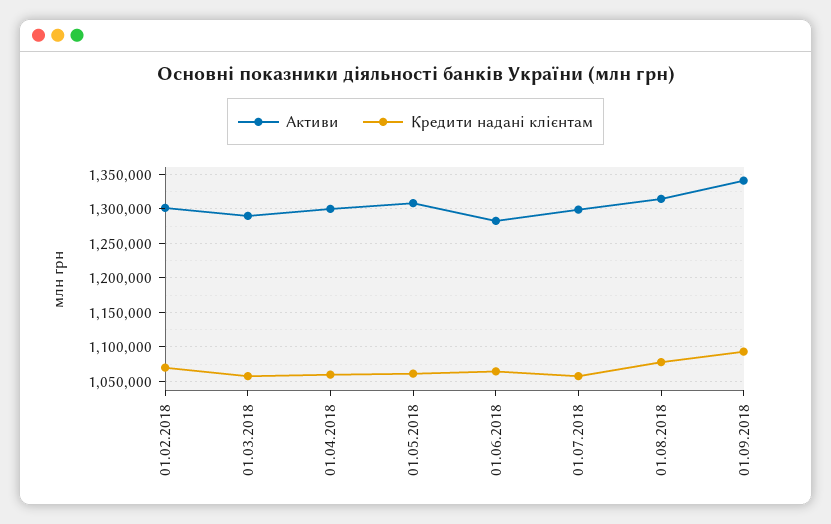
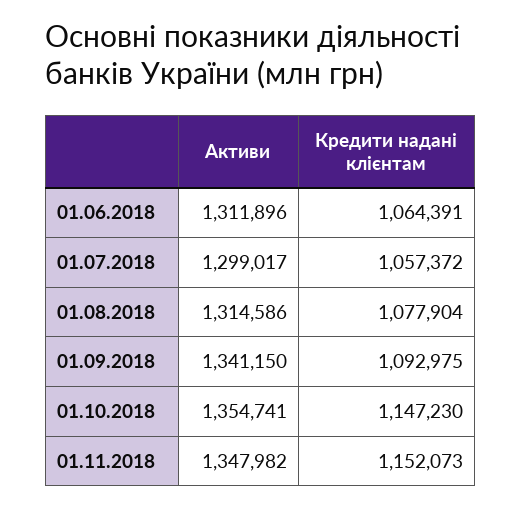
Активи, 01.02.2018: 1300000 -> none
Кредити надані клієнтам, 01.02.2018: 1070000 -> none
Активи, 01.03.2018: 1290000 -> none
Кредити надані клієнтам, 01.03.2018: 1060000 -> none
Активи, 01.04.2018: 1300000 -> none
Кредити надані клієнтам, 01.04.2018: 1060000 -> none
Активи, 01.05.2018: 1310000 -> none
Кредити надані клієнтам, 01.05.2018: 1060000 -> none
Активи, 01.06.2018: 1280000 -> 1311896
Активи, 01.10.2018: none -> 1354741
Кредити надані клієнтам, 01.10.2018: none -> 1147230
Активи, 01.11.2018: none -> 1347982
Кредити надані клієнтам, 01.11.2018: none -> 1152073

